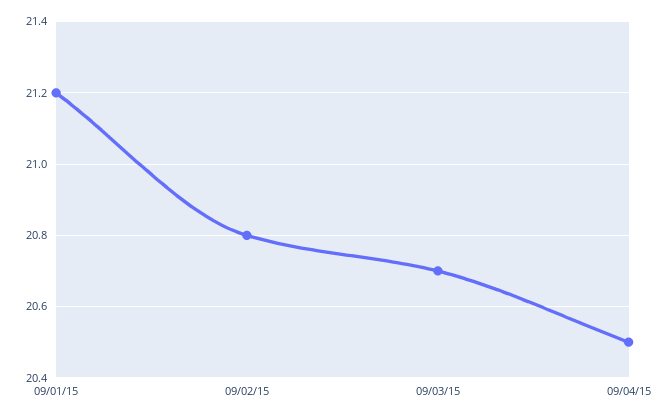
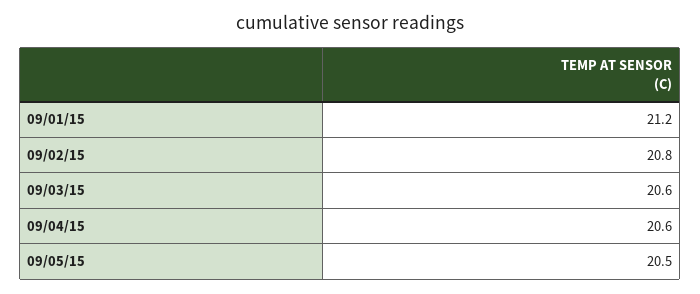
09/03/15: 20.7 -> 20.6
09/04/15: 20.5 -> 20.6
09/05/15: none -> 20.5

